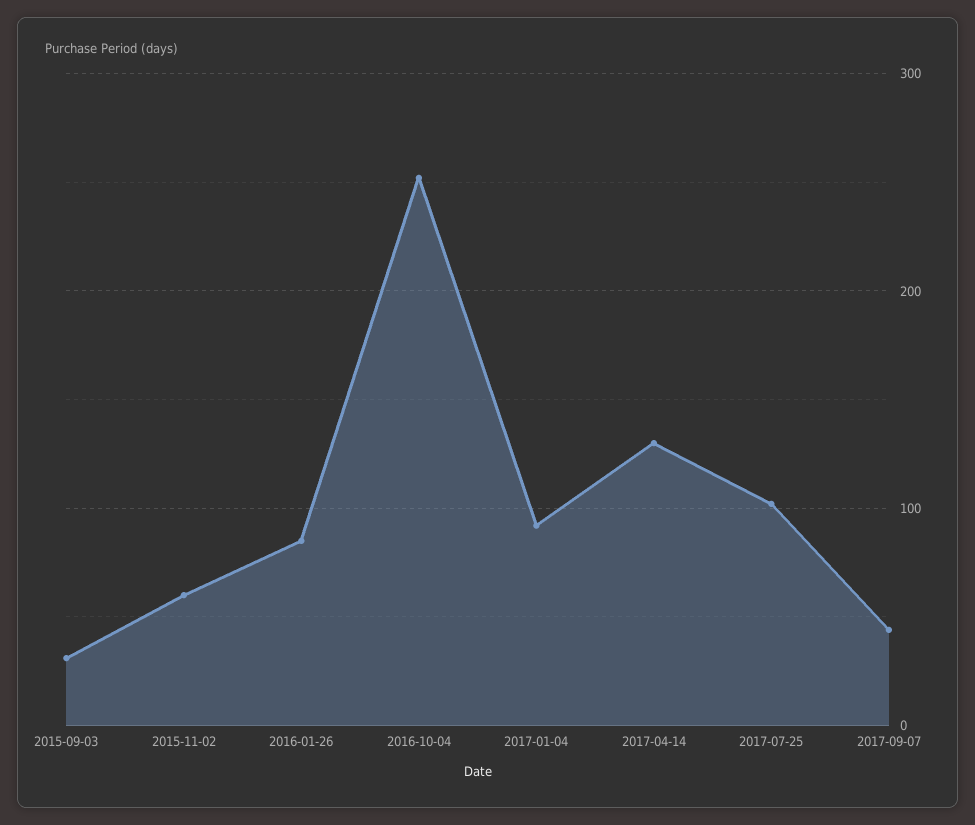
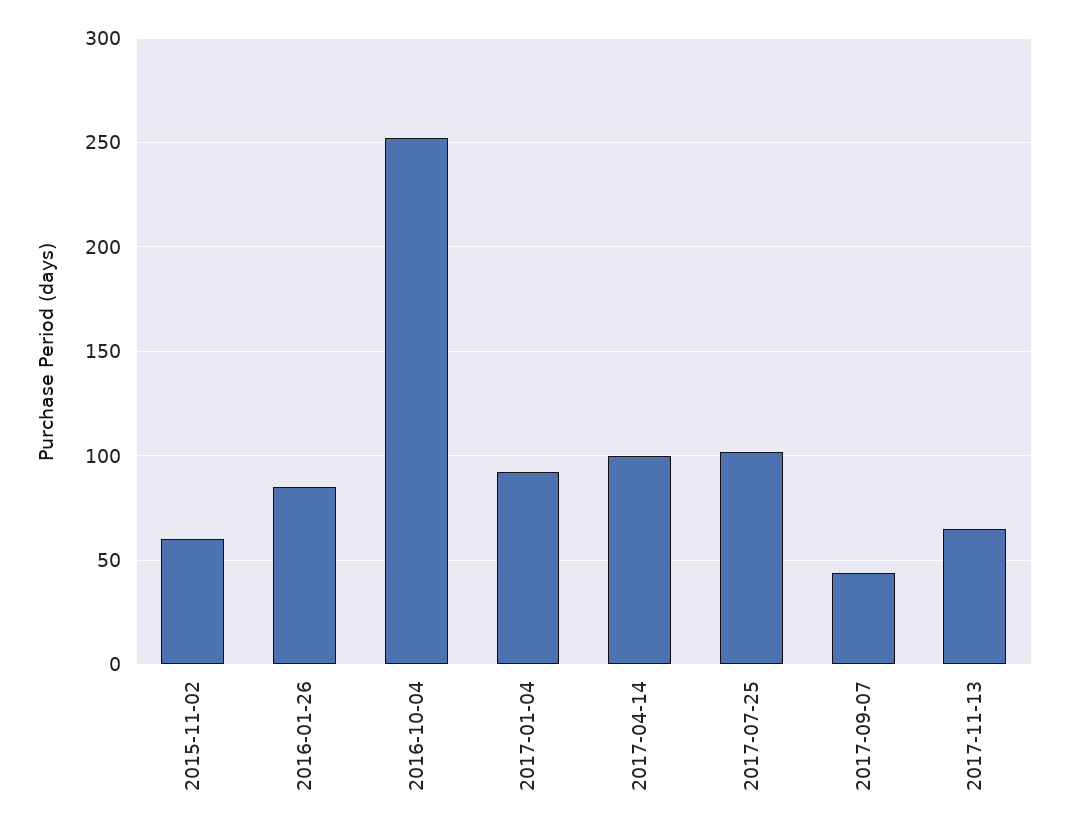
2015-09-03: 30 -> none
2017-04-14: 130 -> 100
2017-11-13: none -> 65

